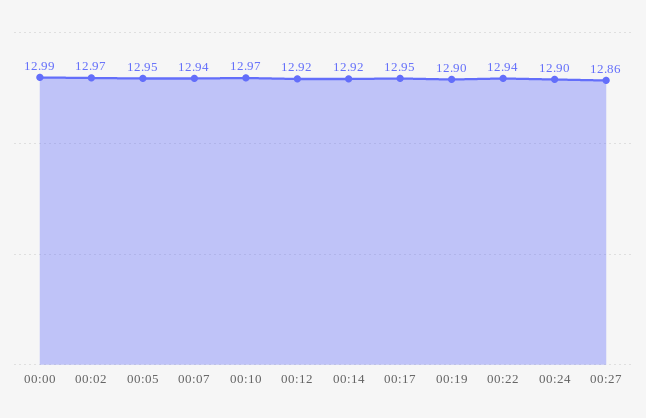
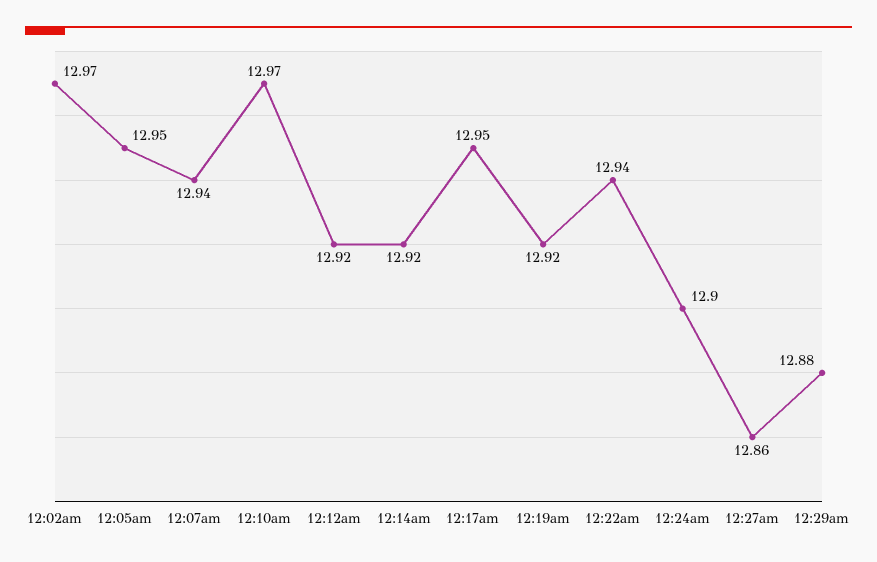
00:00: 12.99 -> none
00:19: 12.9 -> 12.92
12:29am: none -> 12.88

